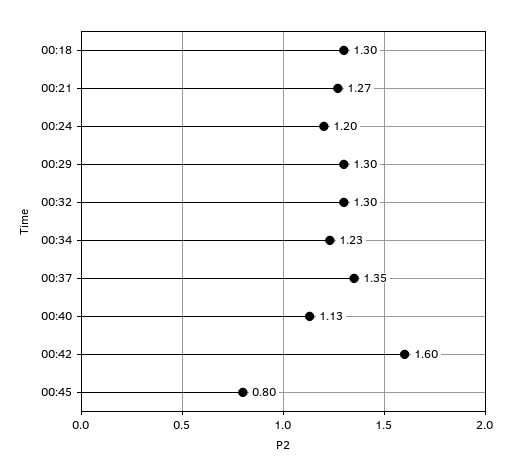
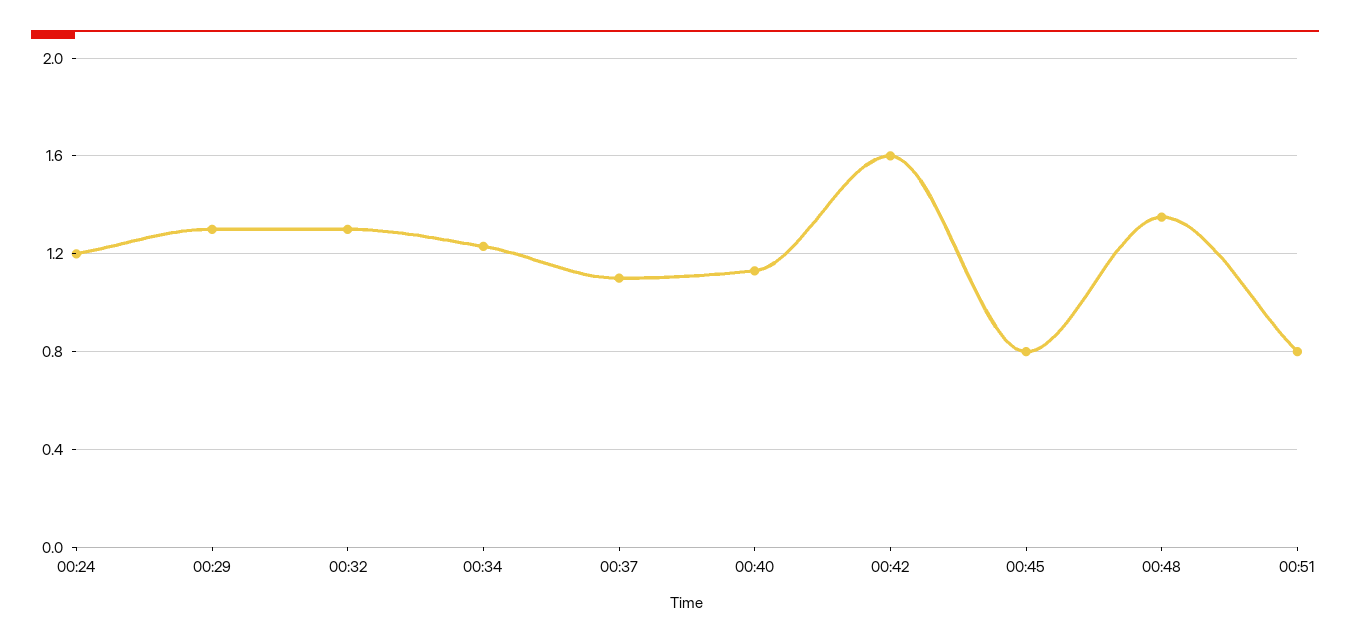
00:18: 1.3 -> none
00:21: 1.27 -> none
00:37: 1.35 -> 1.1
00:48: none -> 1.35
00:51: none -> 0.8

